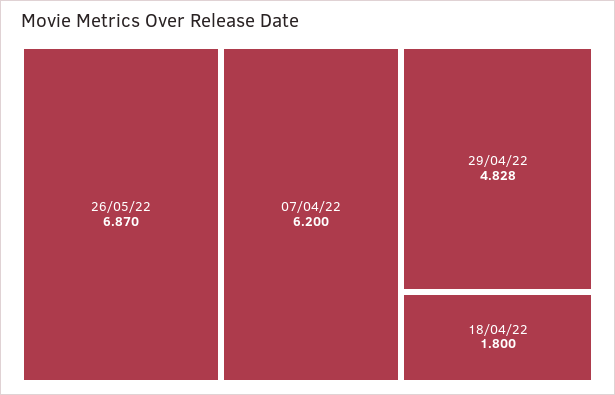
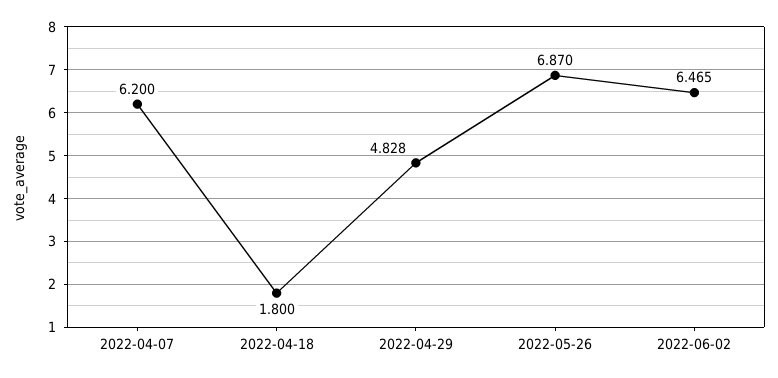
2022-06-02: none -> 6.465

